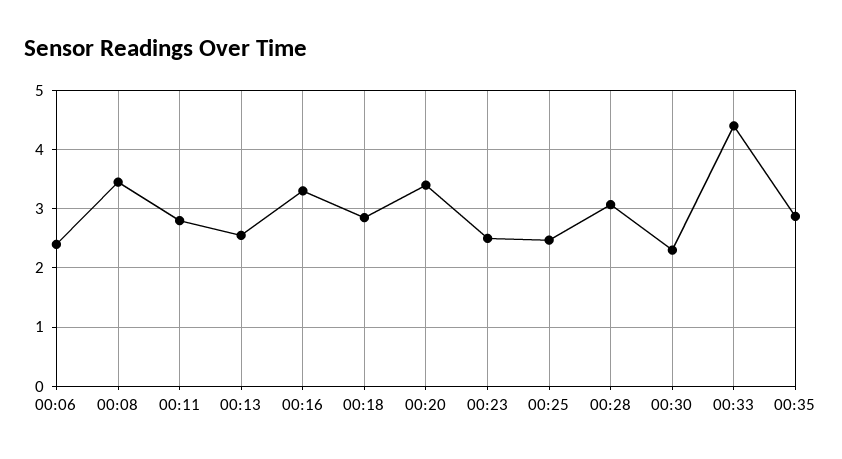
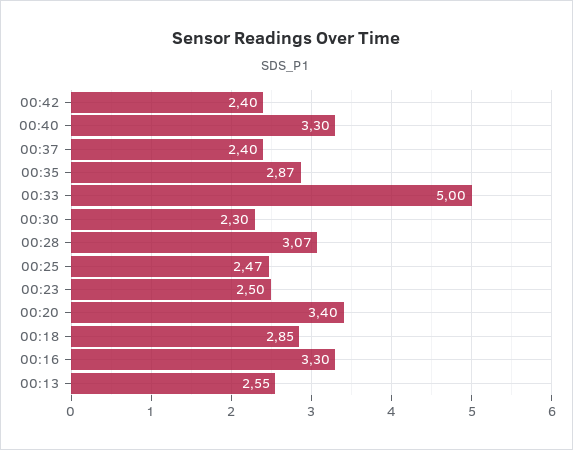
00:06: 2.4 -> none
00:08: 3.4 -> none
00:11: 2.8 -> none
00:33: 4.4 -> 5
00:42: none -> 2.4
00:40: none -> 3.3
00:37: none -> 2.4

